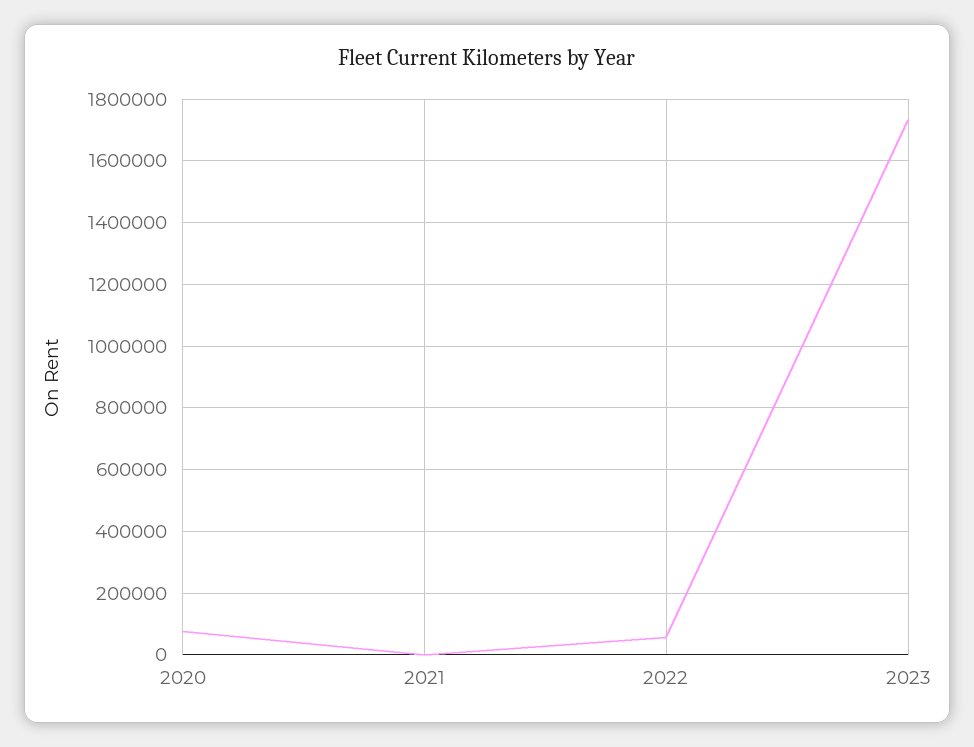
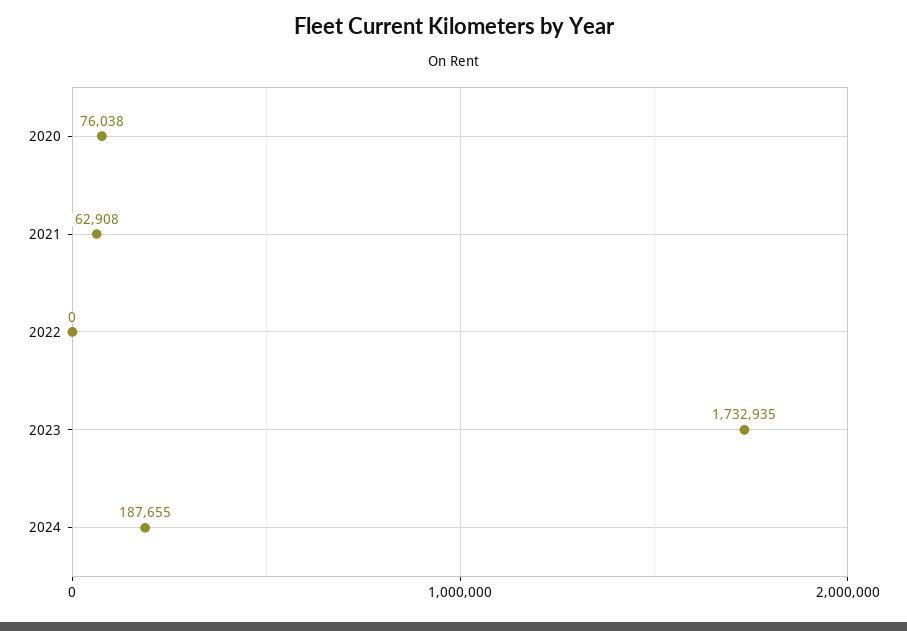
2021: 0 -> 62908
2022: 60000 -> 0
2024: none -> 187655

